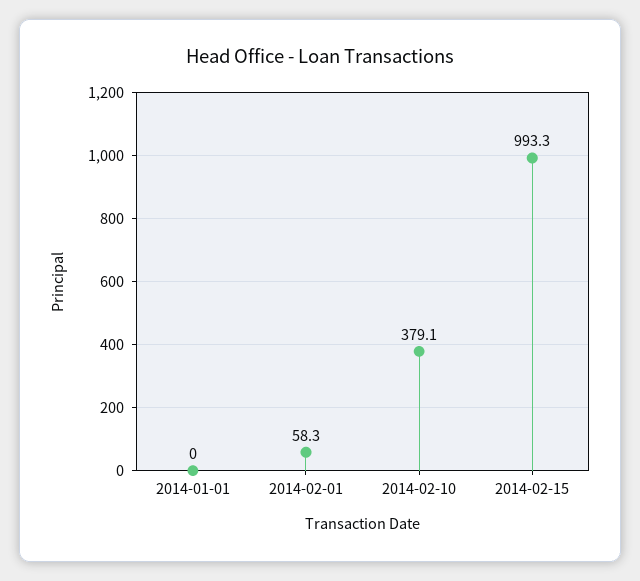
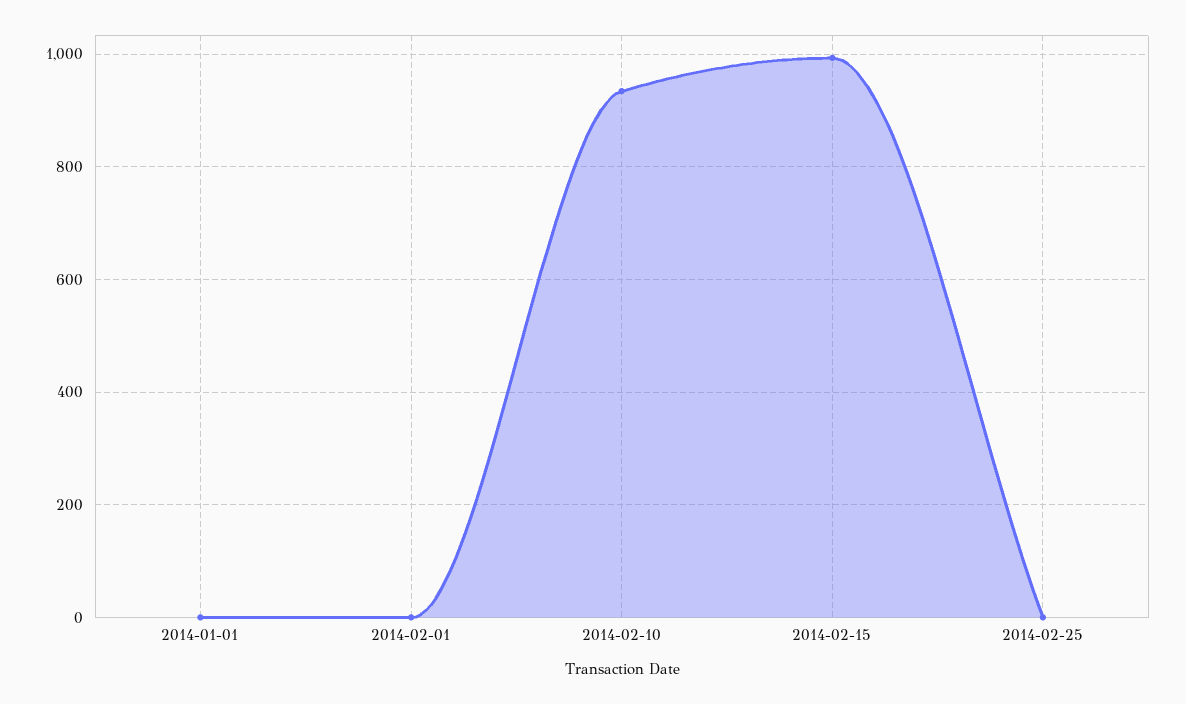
2014-02-01: 58.3 -> 0
2014-02-10: 379.1 -> 940
2014-02-25: none -> 0

